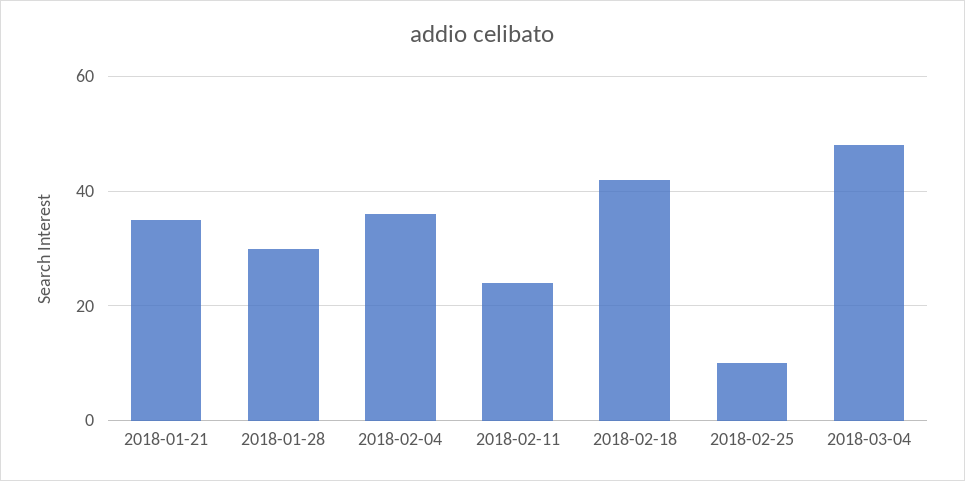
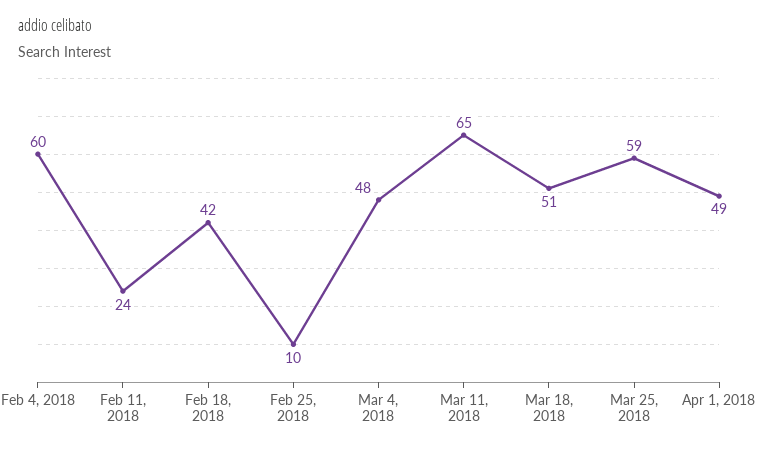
2018-01-21: 35 -> none
2018-01-28: 30 -> none
2018-02-04: 35 -> 60
Mar 11, 2018: none -> 65
Mar 18, 2018: none -> 51
Mar 25, 2018: none -> 59
Apr 1, 2018: none -> 49

